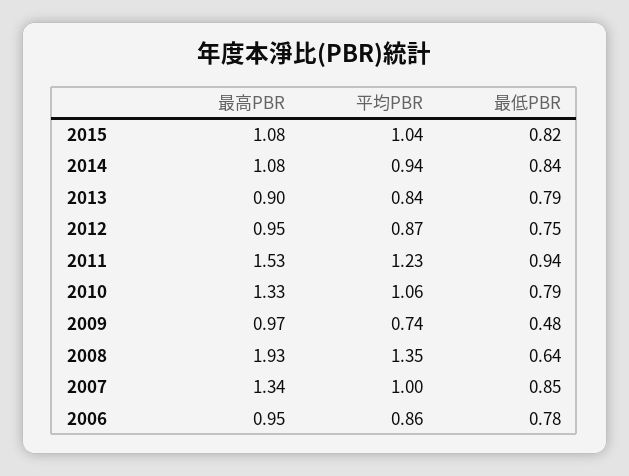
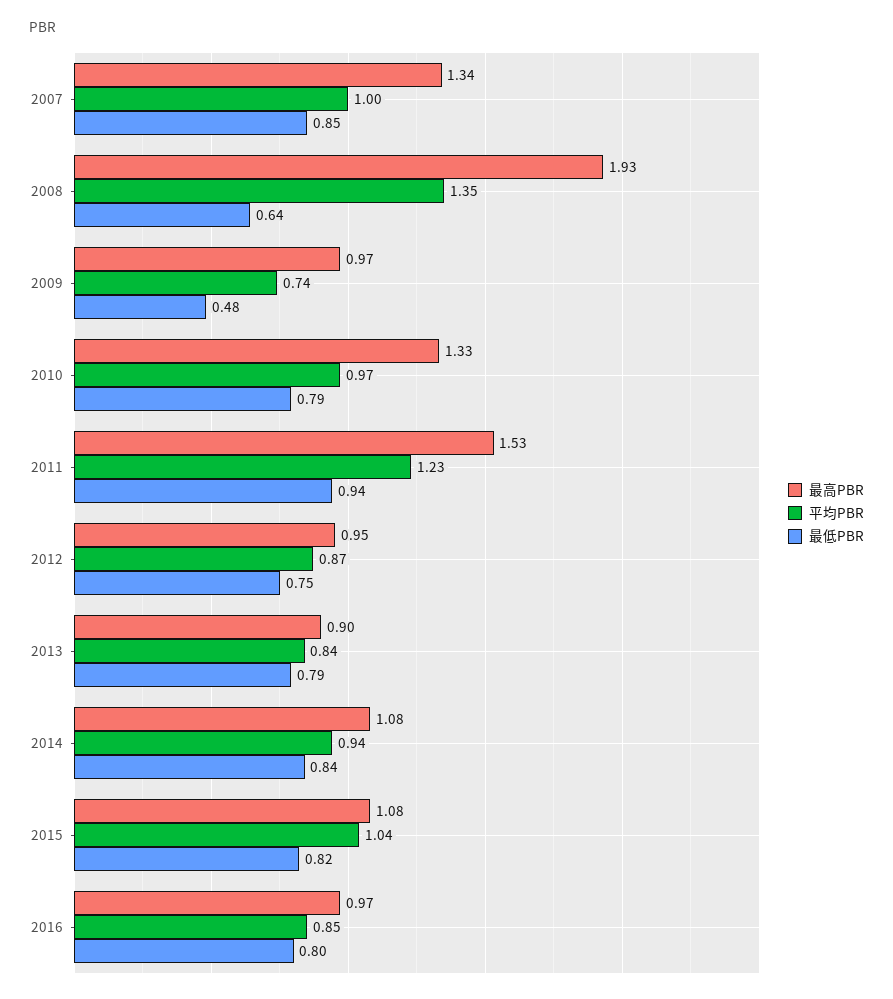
平均PBR, 2010: 1.06 -> 0.97
最高PBR, 2006: 0.95 -> none
平均PBR, 2006: 0.86 -> none
最低PBR, 2006: 0.78 -> none
最高PBR, 2016: none -> 0.97
平均PBR, 2016: none -> 0.85
最低PBR, 2016: none -> 0.8

